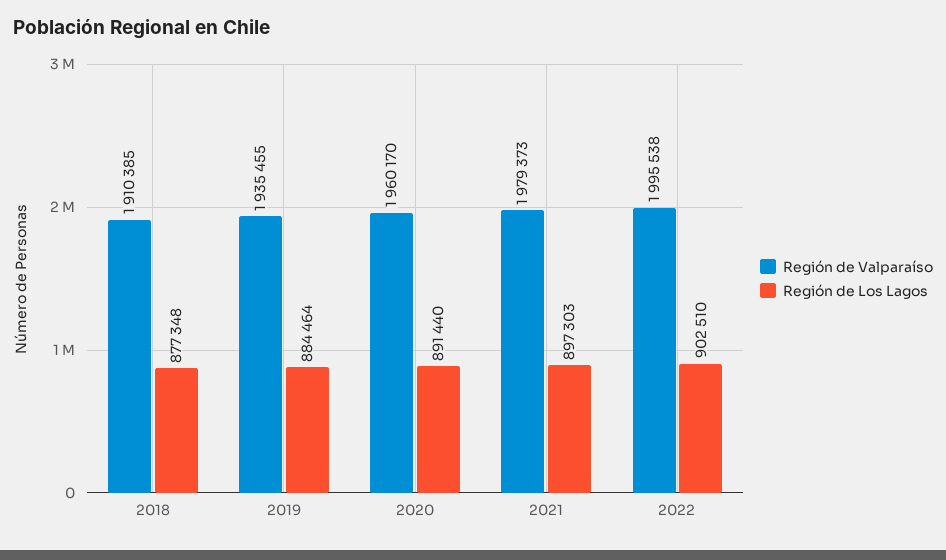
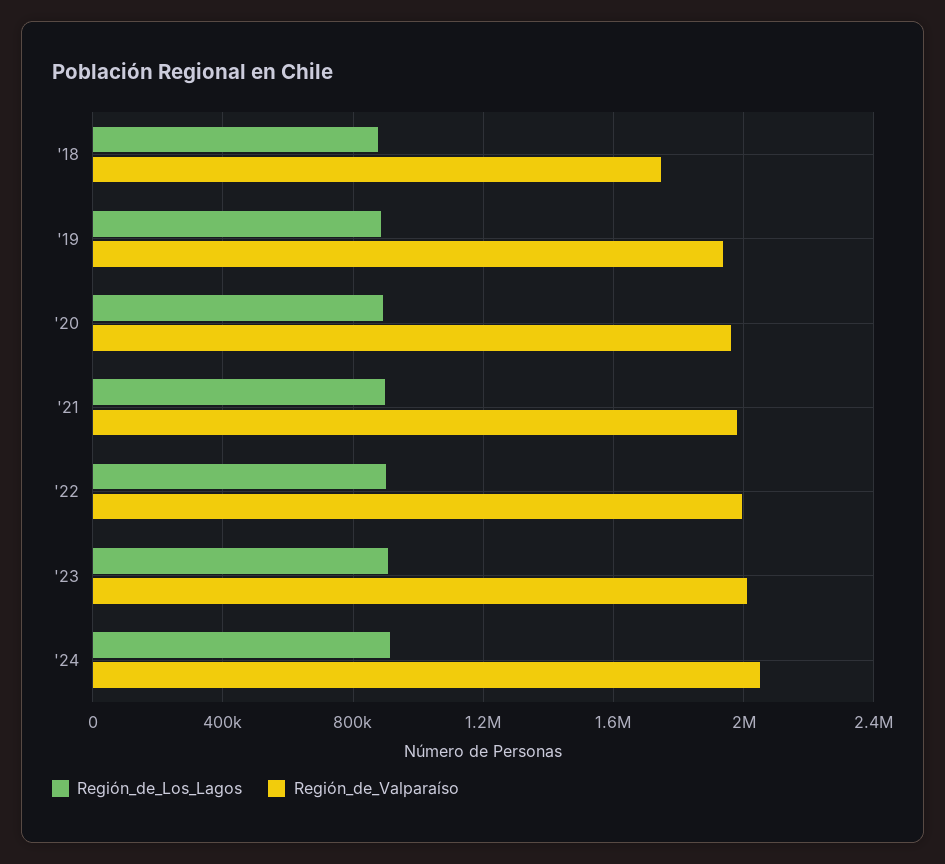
Región de Valparaíso, 2018: 1910385 -> 1750000
Región de Los Lagos, '23: none -> 900000
Región de Valparaíso, '23: none -> 2000000
Región de Los Lagos, '24: none -> 900000
Región de Valparaíso, '24: none -> 2050000

